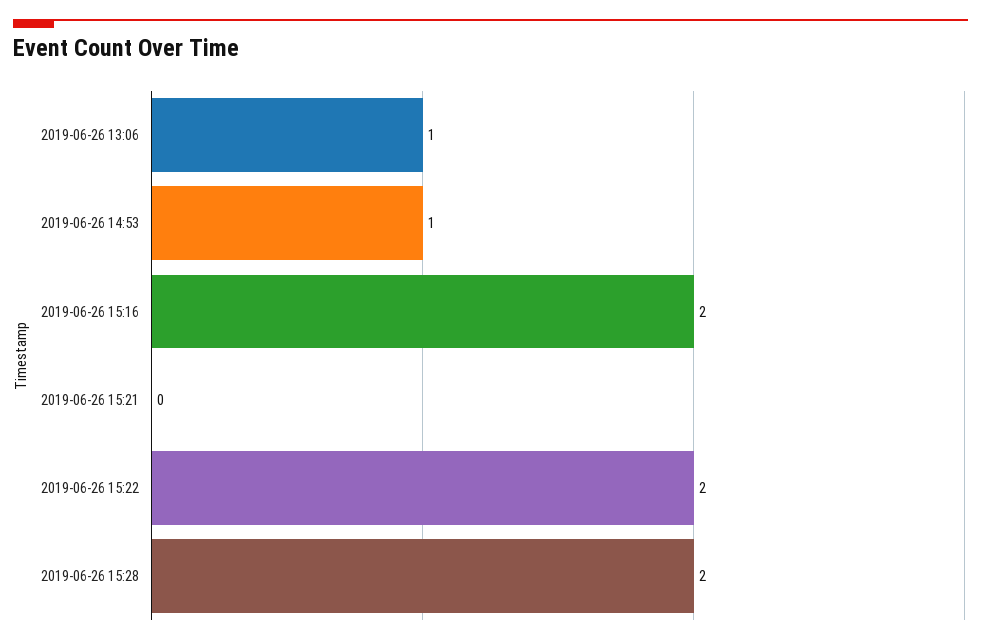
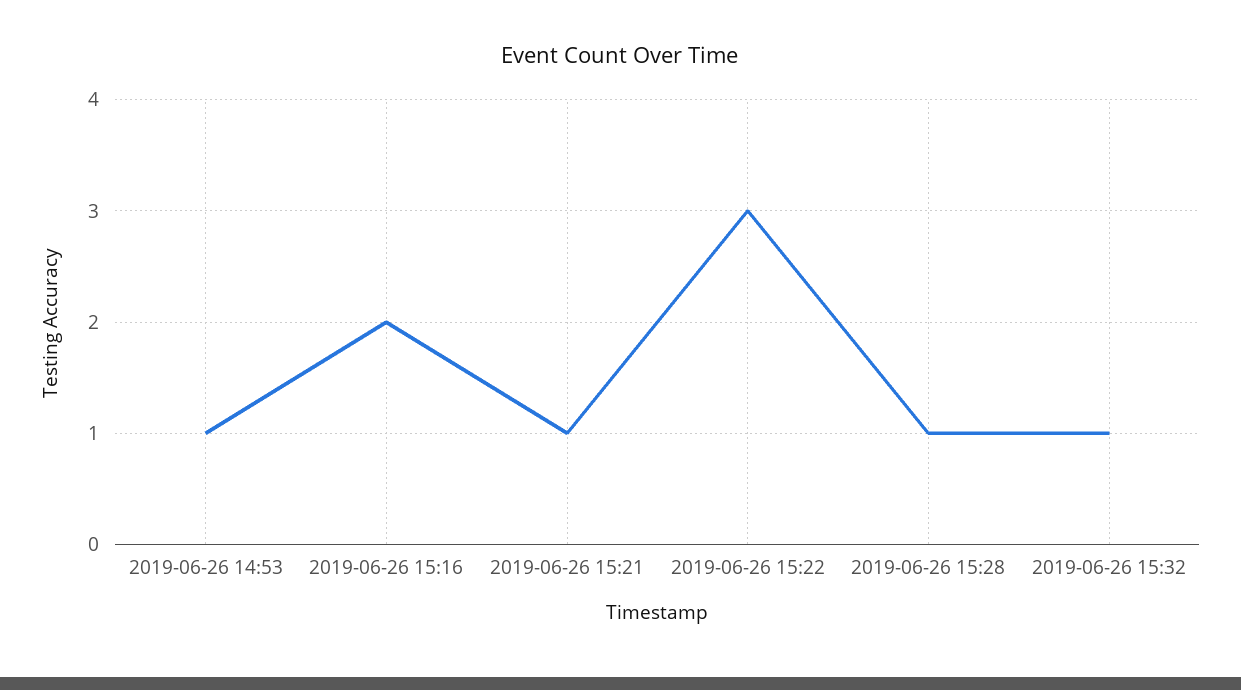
2019-06-26 13:06: 1 -> none
2019-06-26 15:21: 0 -> 1
2019-06-26 15:22: 2 -> 3
2019-06-26 15:28: 2 -> 1
2019-06-26 15:32: none -> 1

